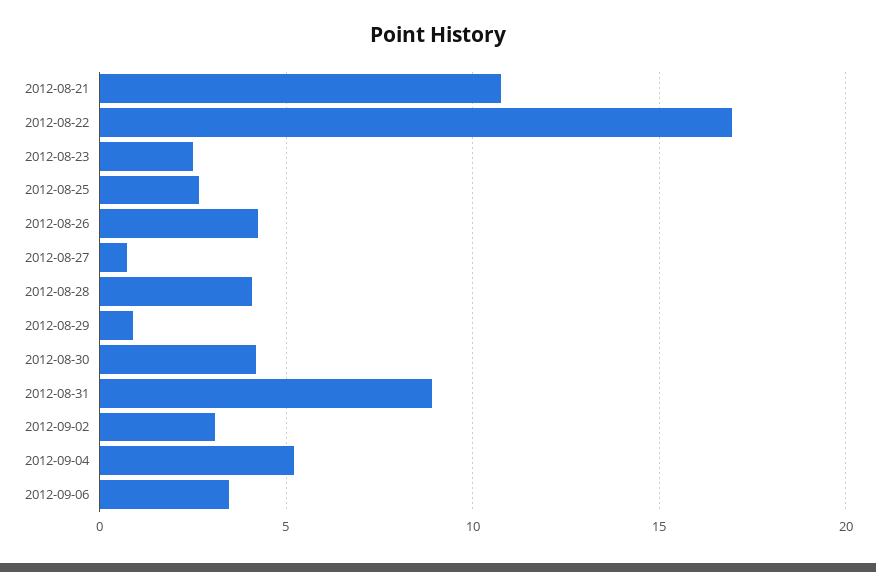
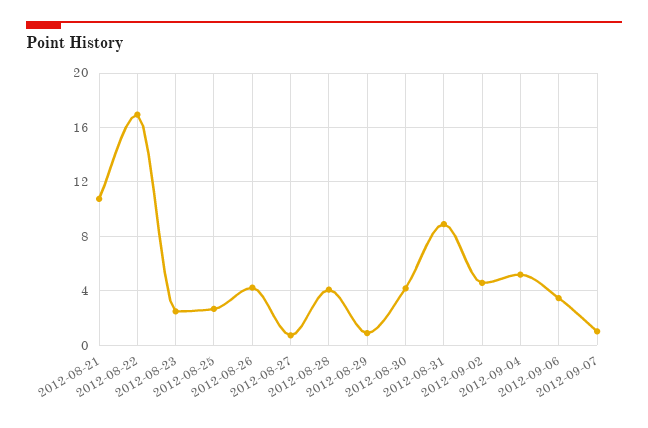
2012-09-02: 3 -> 4.5
2012-09-07: none -> 1

